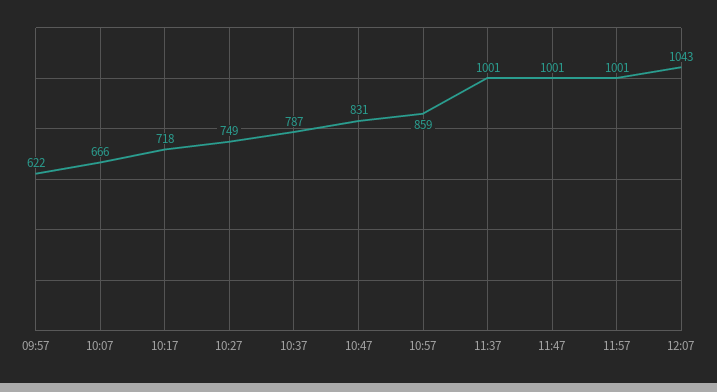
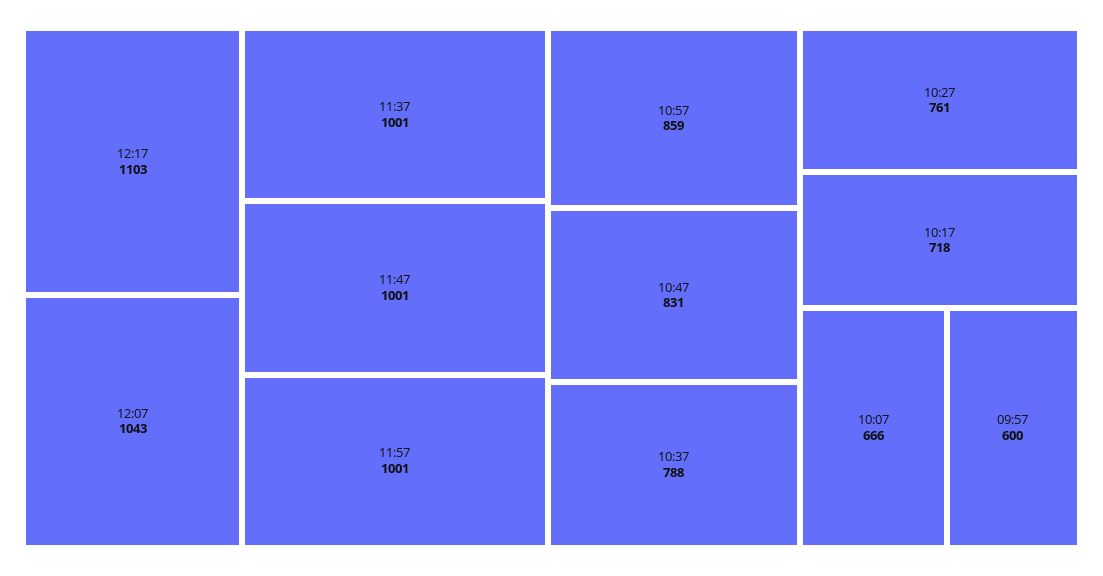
09:57: 622 -> 600
10:27: 749 -> 761
10:37: 787 -> 788
12:17: none -> 1103

